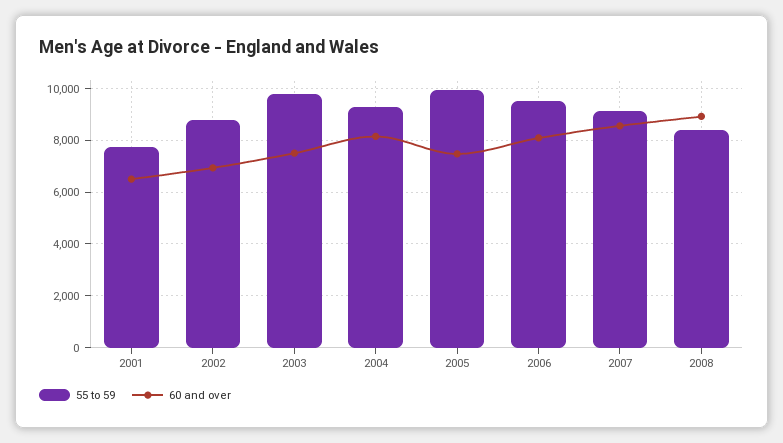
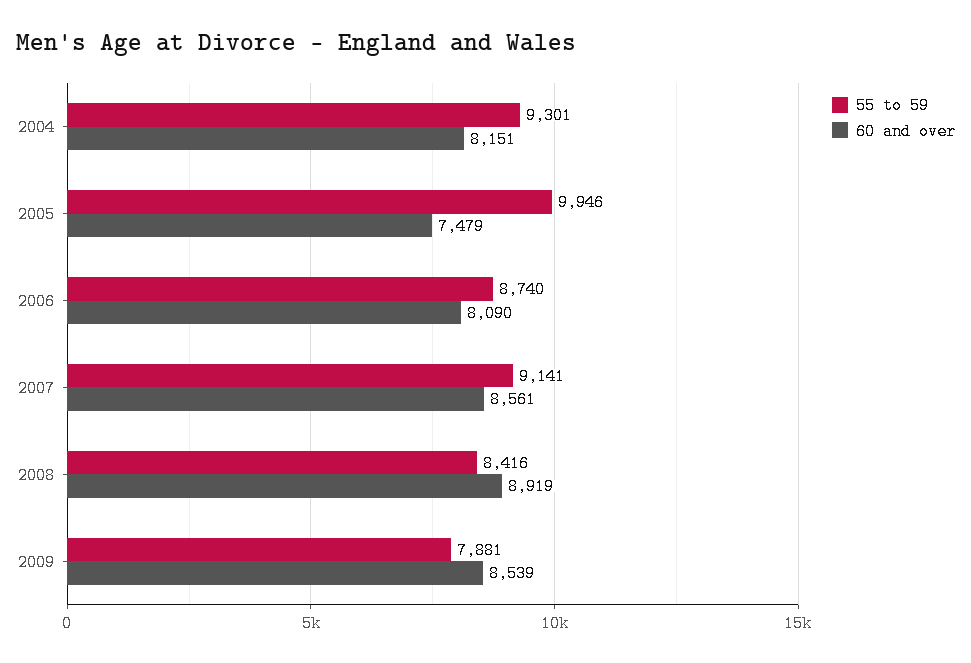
55 to 59, 2001: 7750 -> none
60 and over, 2001: 6500 -> none
55 to 59, 2002: 8750 -> none
60 and over, 2002: 7000 -> none
55 to 59, 2003: 9750 -> none
60 and over, 2003: 7500 -> none
55 to 59, 2006: 9500 -> 8740
55 to 59, 2009: none -> 7881
60 and over, 2009: none -> 8539

